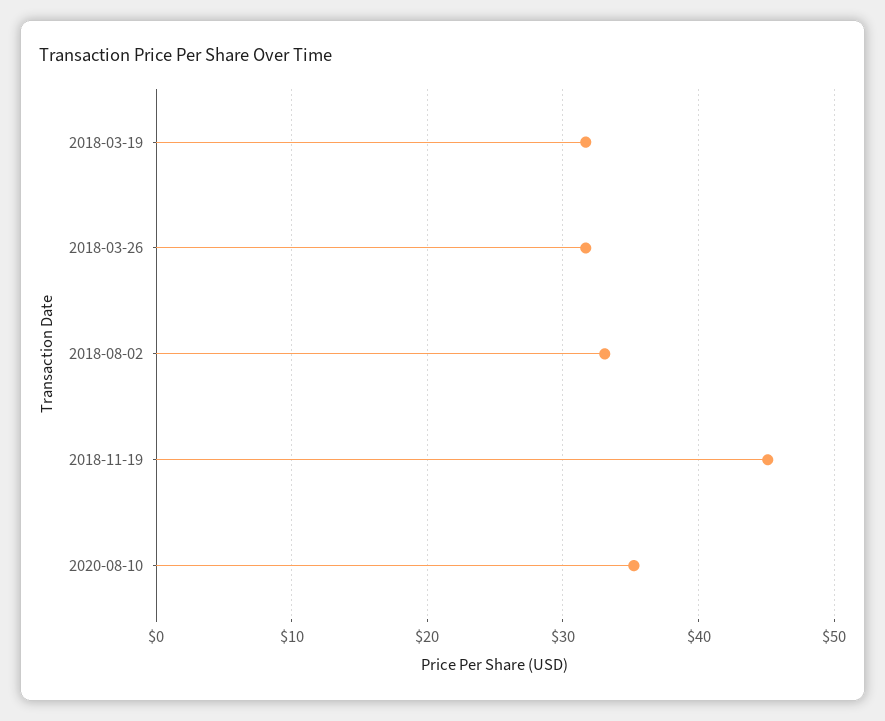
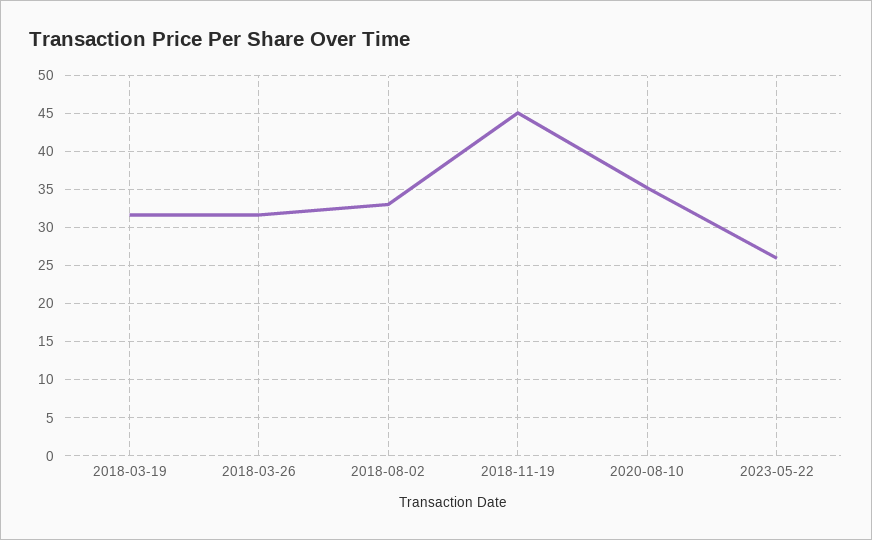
2023-05-22: none -> 26

